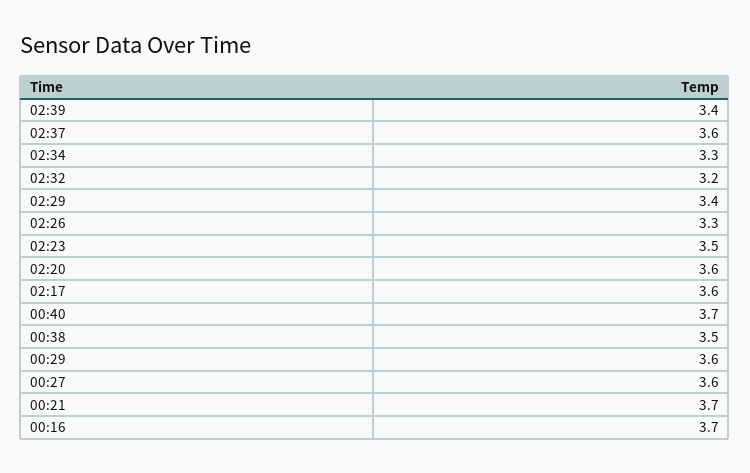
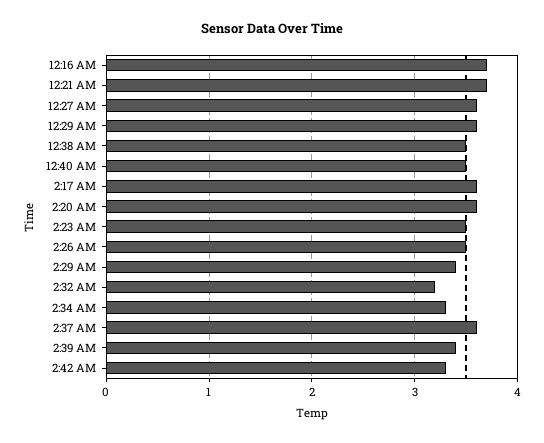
02:26: 3.3 -> 3.5
00:40: 3.7 -> 3.5
2:42 AM: none -> 3.3

